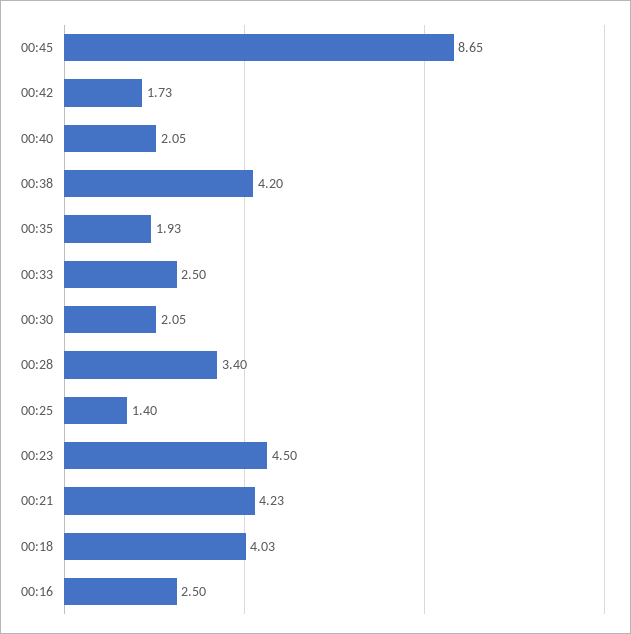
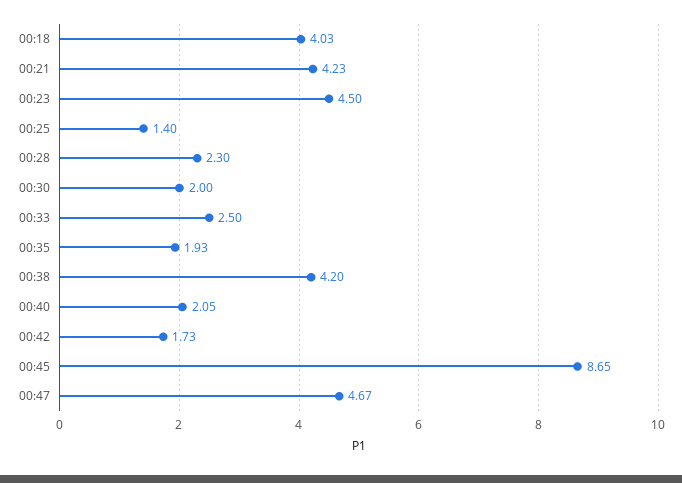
00:30: 2.05 -> 2
00:28: 3.4 -> 2.3
00:16: 2.5 -> none
00:47: none -> 4.67

